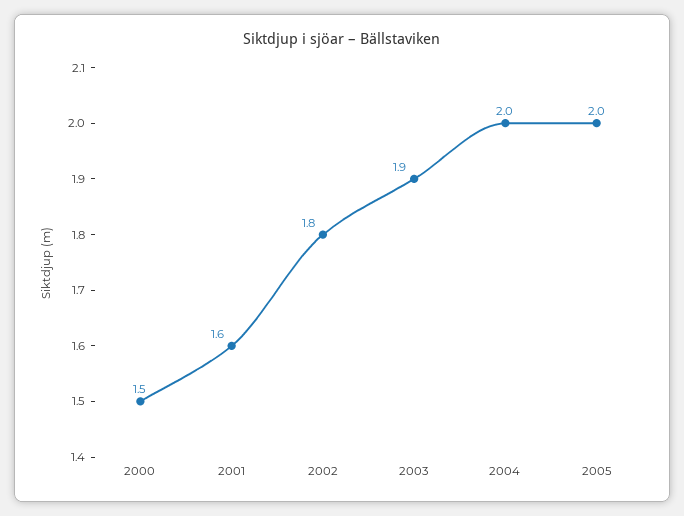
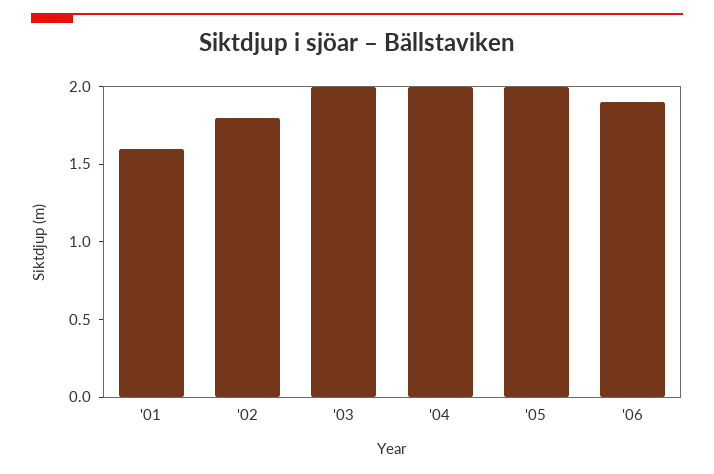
2000: 1.5 -> none
2003: 1.9 -> 2
'06: none -> 1.9

